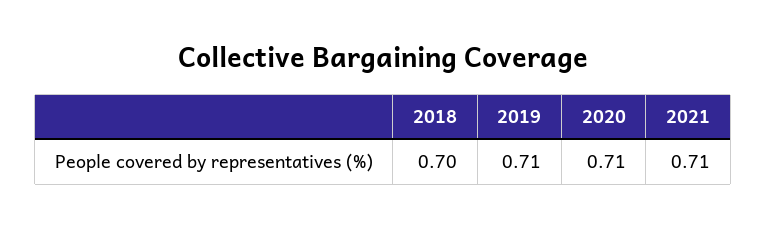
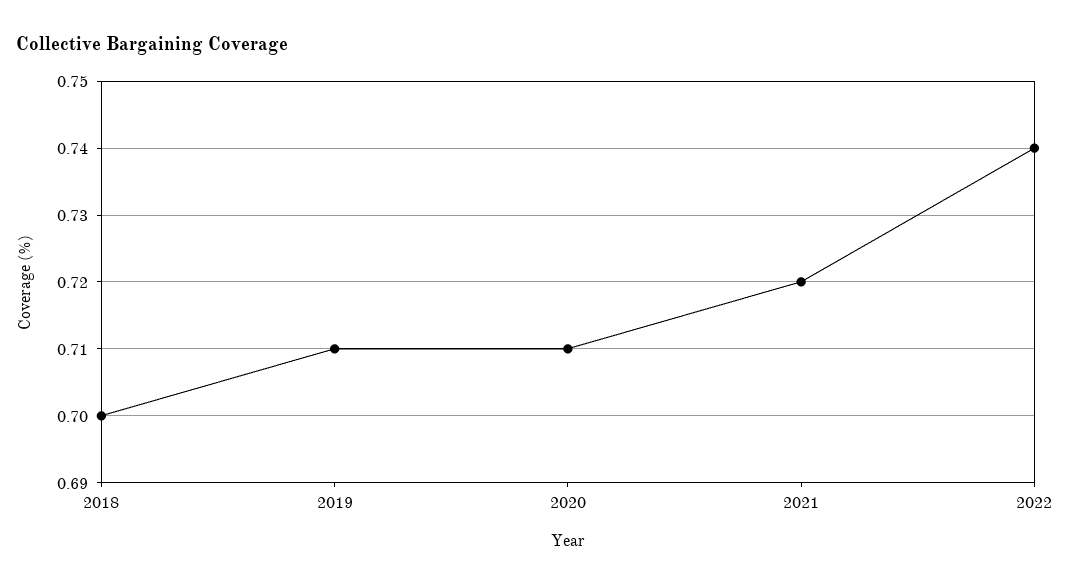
2021: 0.71 -> 0.72
2022: none -> 0.74

